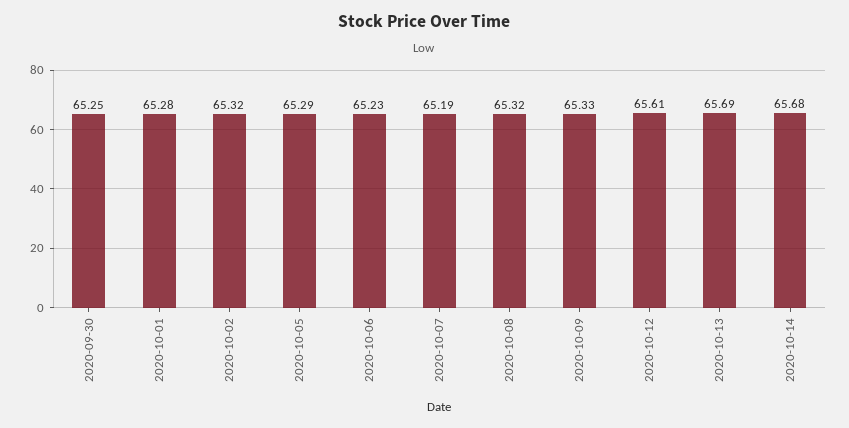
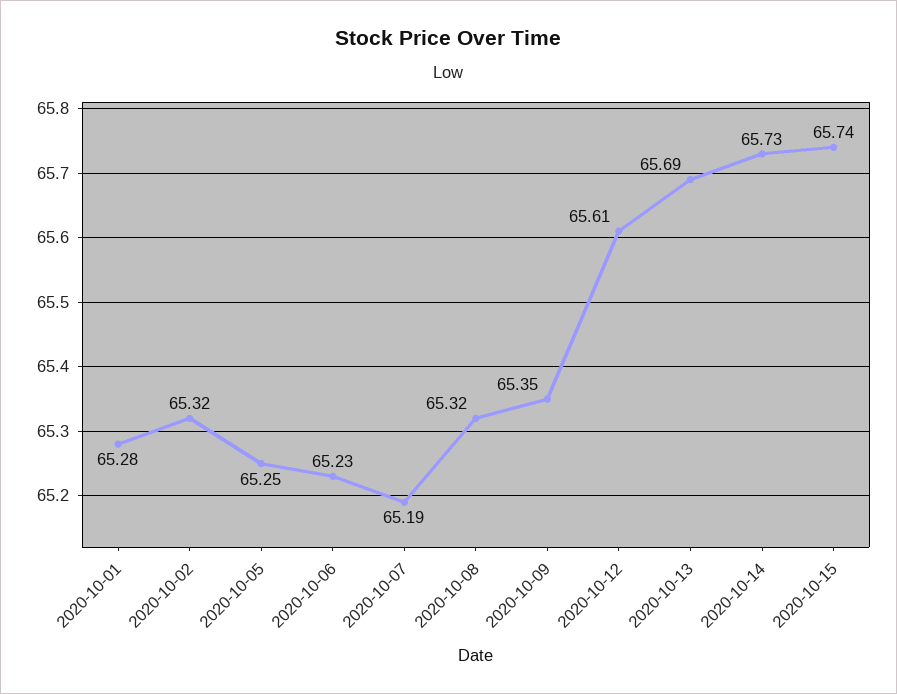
2020-09-30: 65.25 -> none
2020-10-05: 65.29 -> 65.25
2020-10-09: 65.33 -> 65.35
2020-10-14: 65.68 -> 65.73
2020-10-15: none -> 65.74

